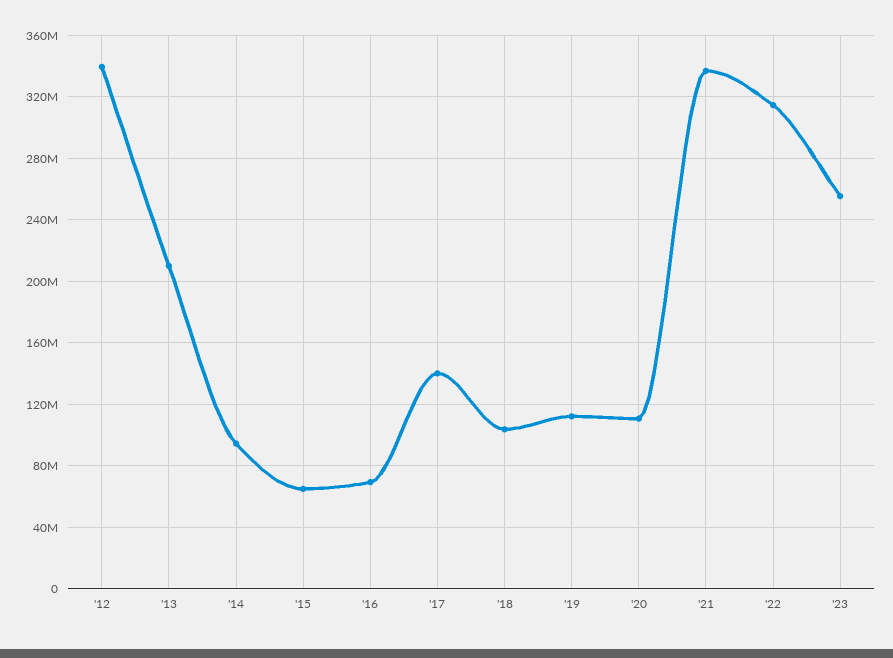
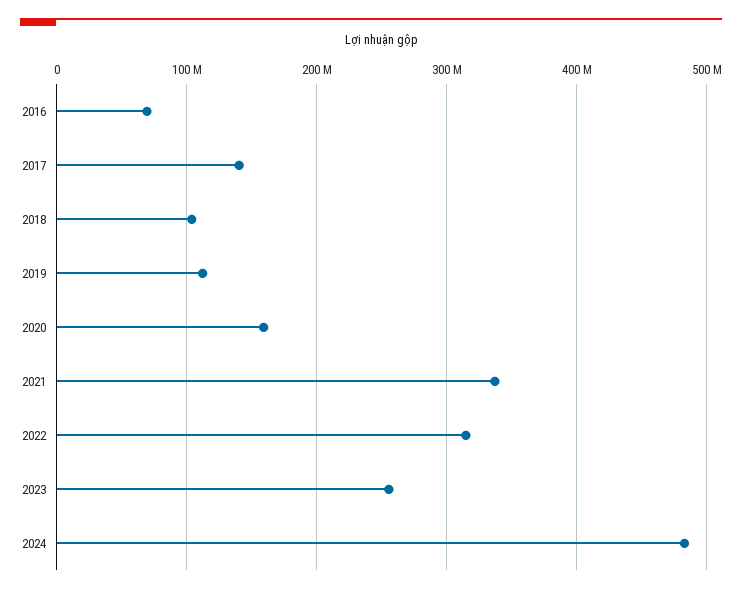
'12: 340000000 -> none
'13: 210000000 -> none
'14: 95000000 -> none
'15: 65000000 -> none
'20: 110000000 -> 160000000
2024: none -> 480000000

